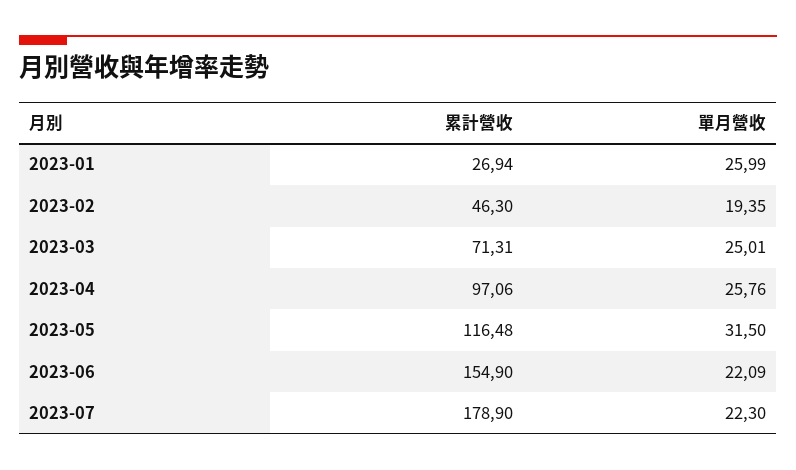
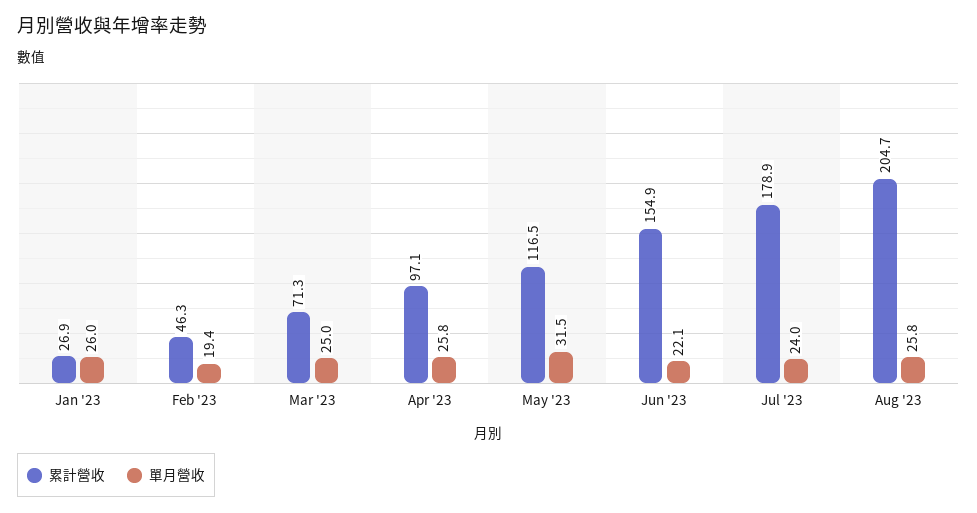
單月營收, 2023-07: 22.3 -> 24
累計營收, Aug '23: none -> 204.7
單月營收, Aug '23: none -> 25.8

